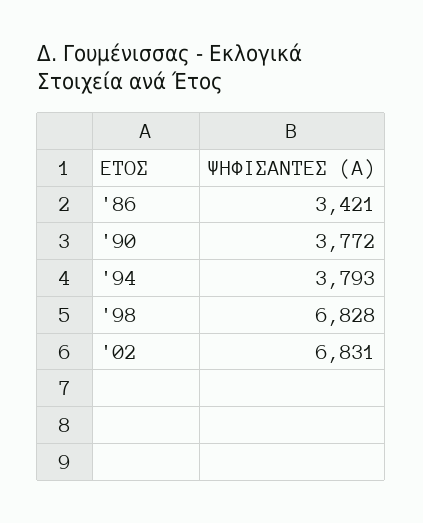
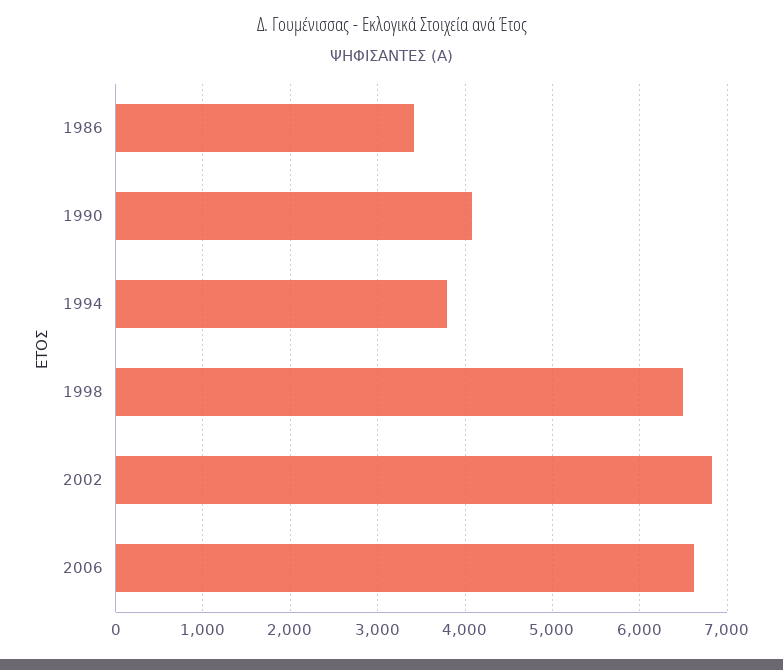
'90: 3772 -> 4100
'98: 6828 -> 6500
2006: none -> 6600

